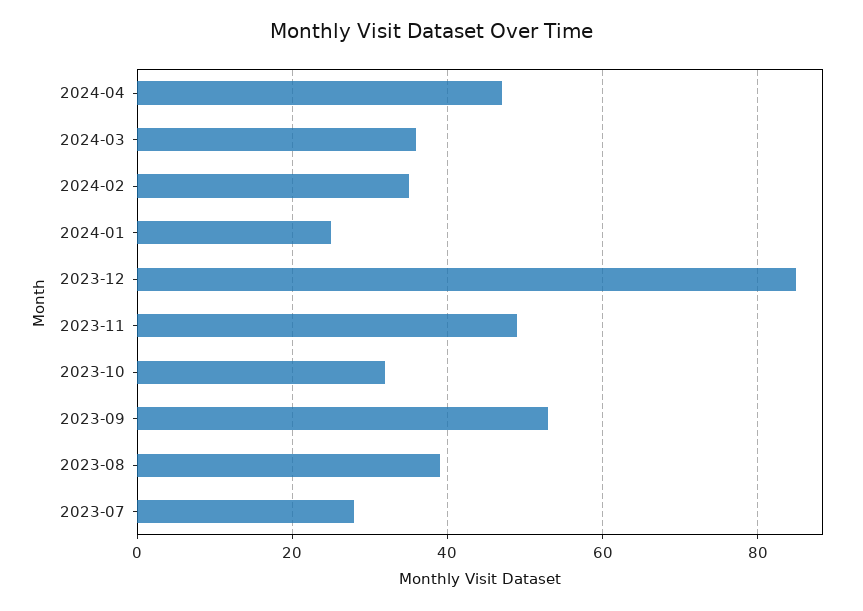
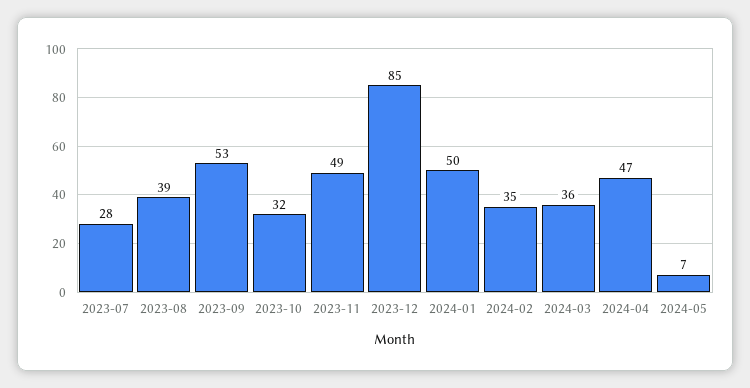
2024-01: 25 -> 50
2024-05: none -> 7

